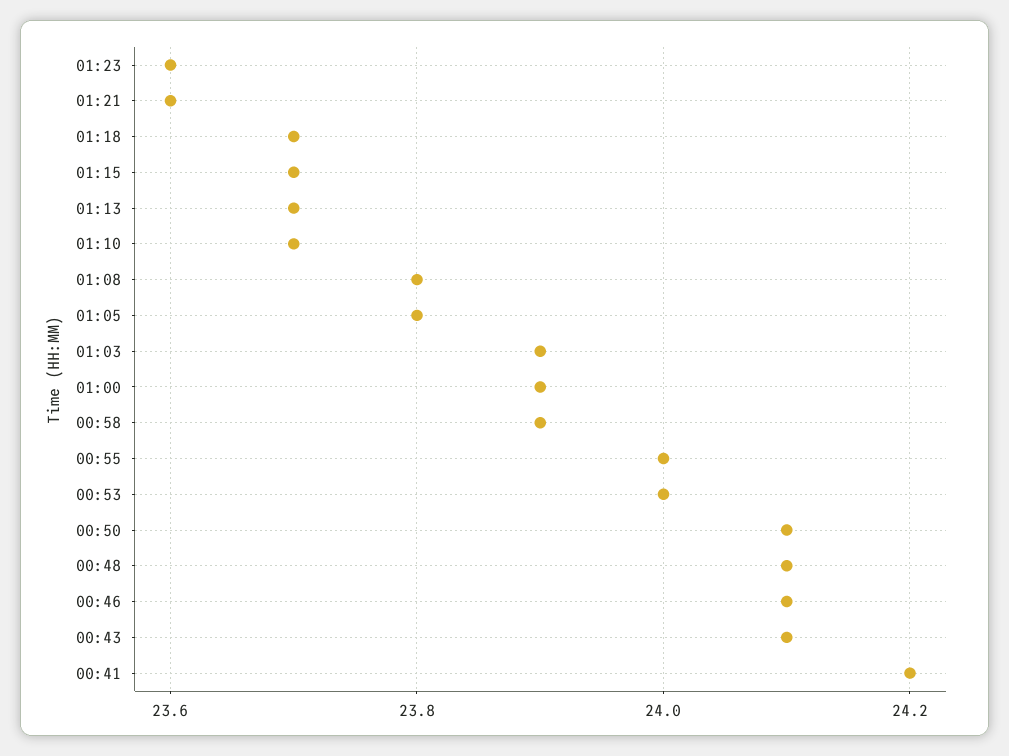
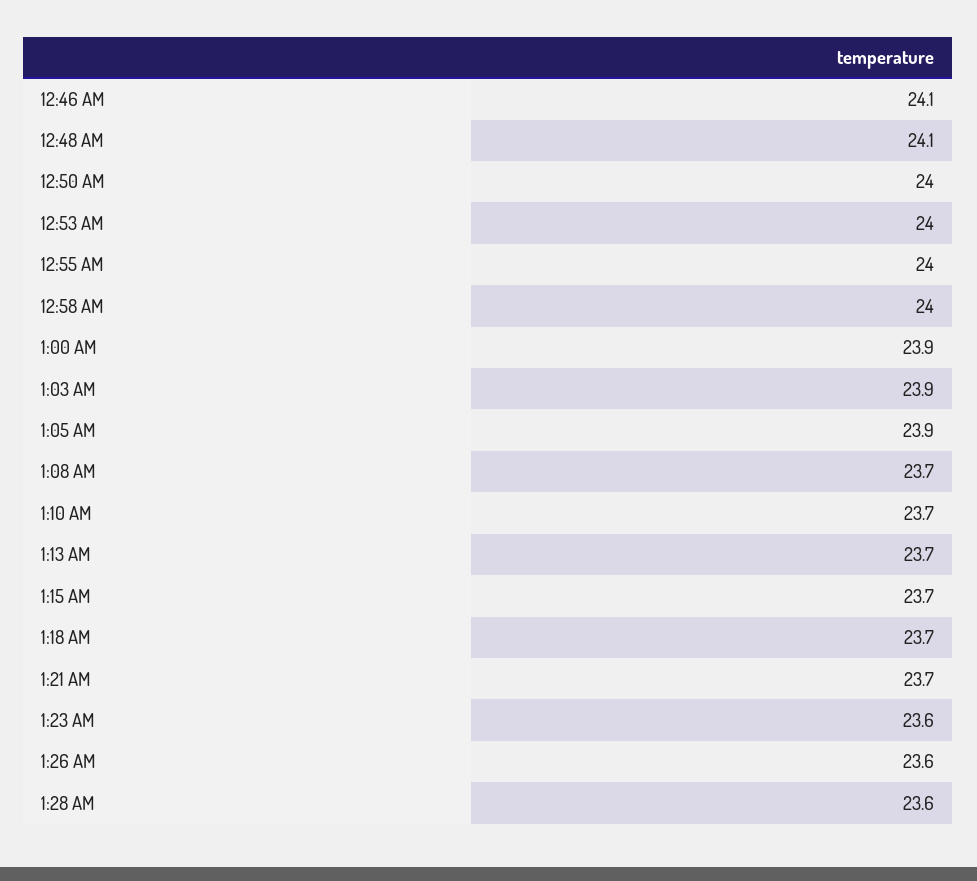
01:21: 23.6 -> 23.7
01:08: 23.8 -> 23.7
01:05: 23.8 -> 23.9
00:58: 23.9 -> 24
00:50: 24.1 -> 24
00:43: 24.1 -> none
00:41: 24.2 -> none
1:26 AM: none -> 23.6
1:28 AM: none -> 23.6

